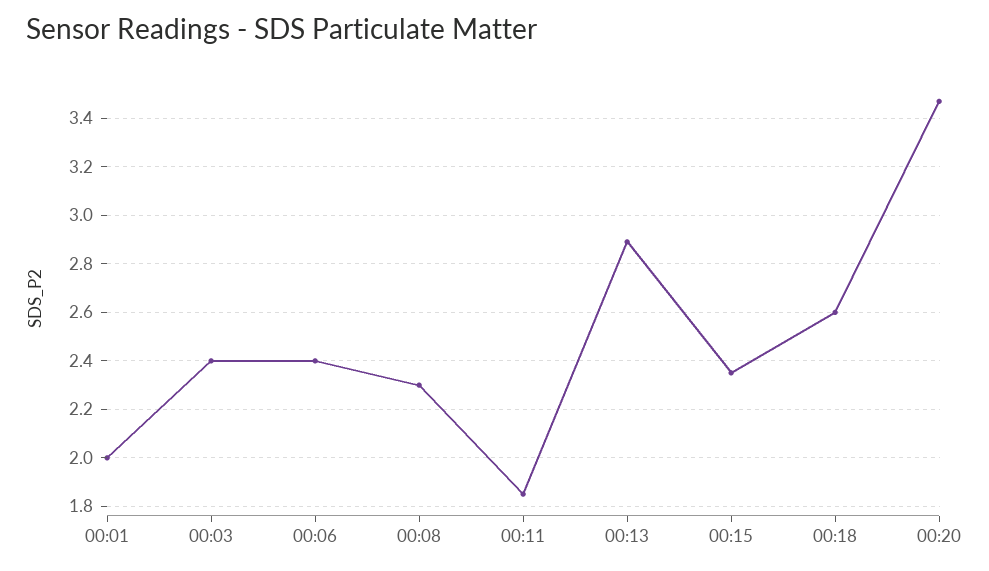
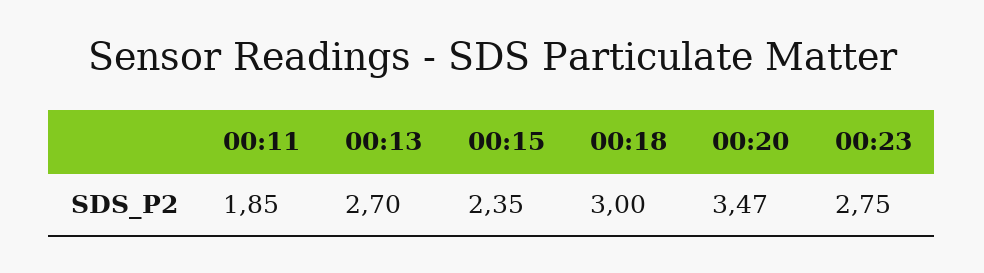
00:01: 2 -> none
00:03: 2.4 -> none
00:06: 2.4 -> none
00:08: 2.3 -> none
00:13: 2.9 -> 2.7
00:18: 2.6 -> 3
00:23: none -> 2.75

